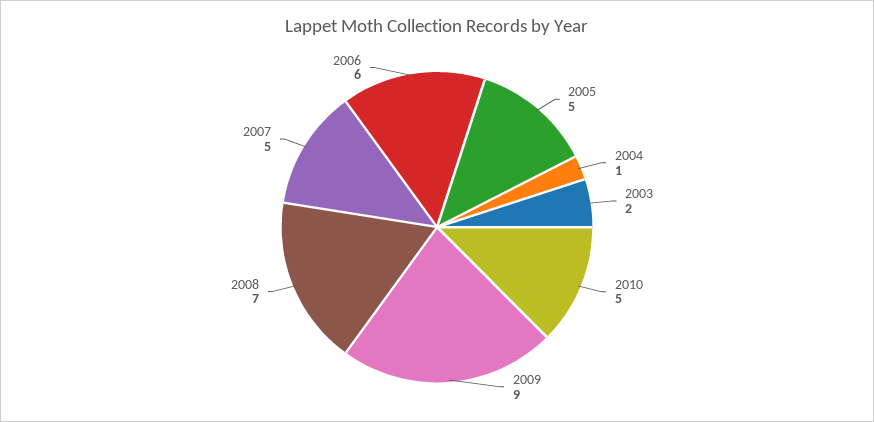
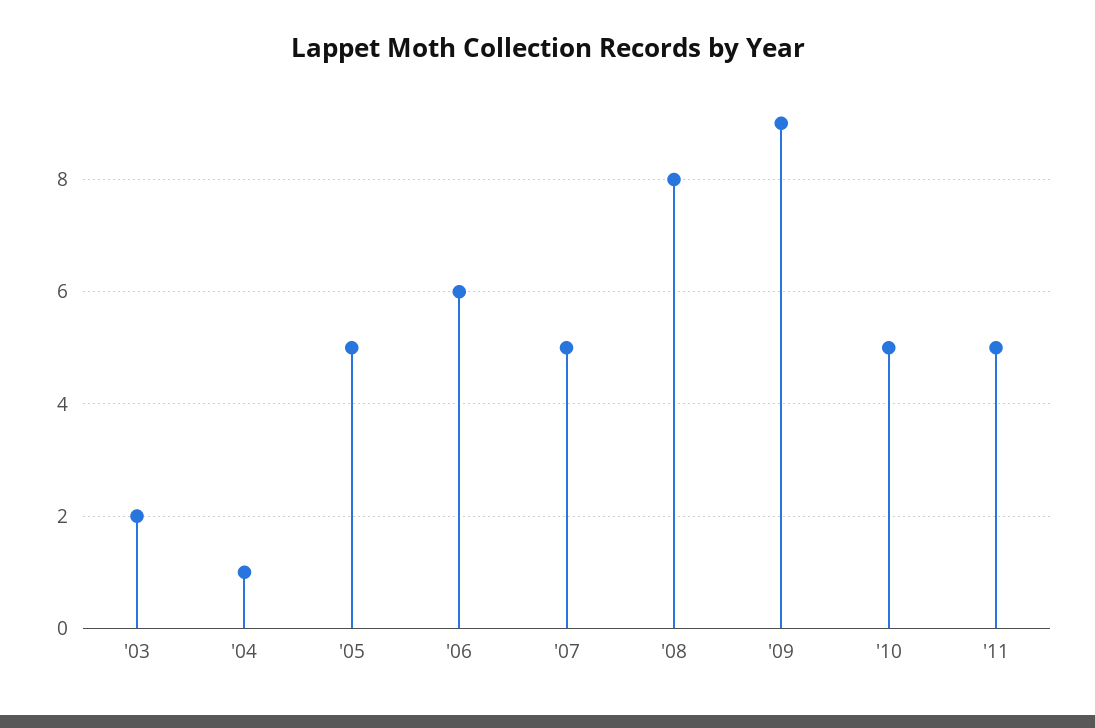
2008: 7 -> 8
'11: none -> 5

